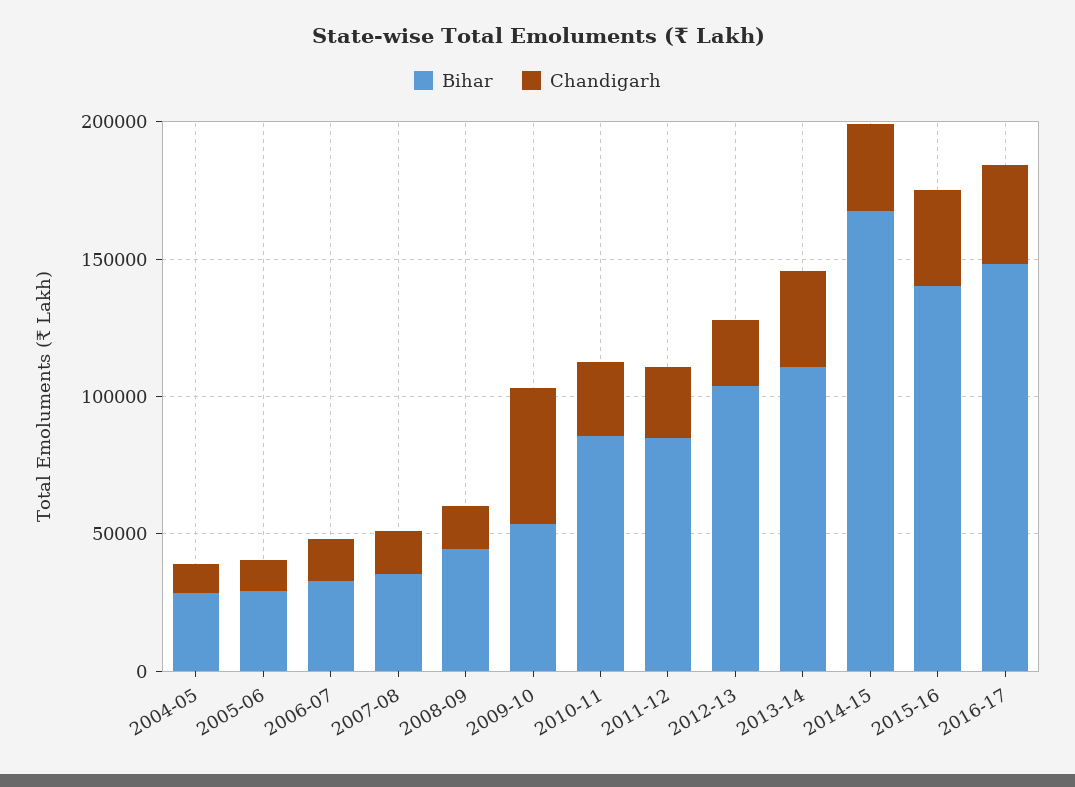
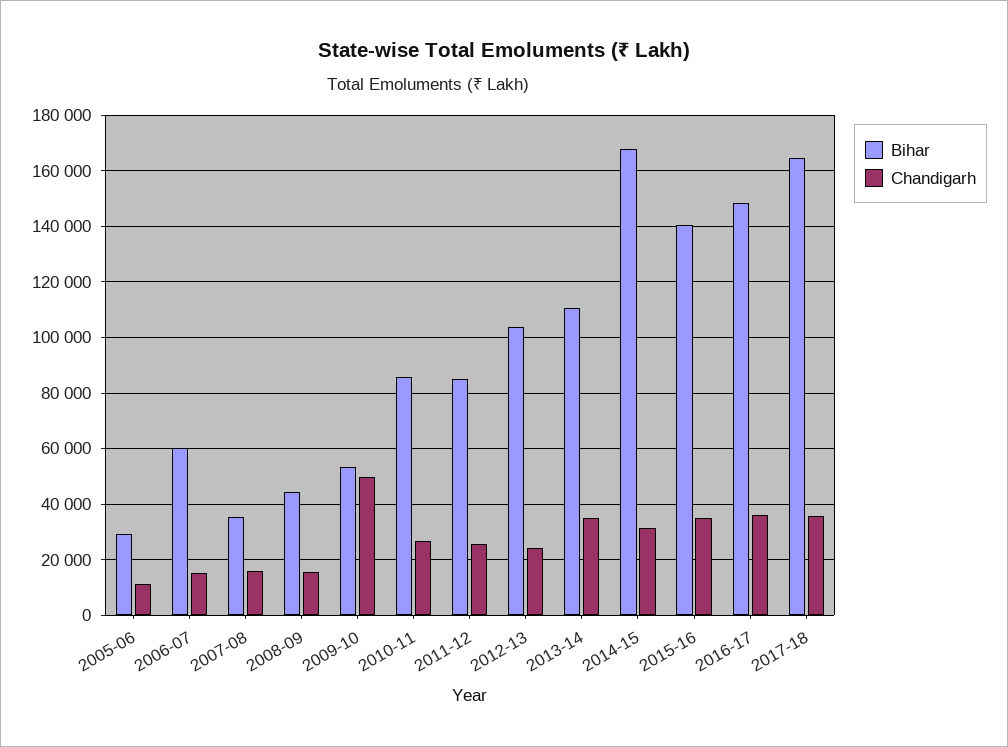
Bihar, 2004-05: 30000 -> none
Chandigarh, 2004-05: 10000 -> none
Bihar, 2006-07: 30000 -> 60000
Bihar, 2017-18: none -> 165000
Chandigarh, 2017-18: none -> 35000

